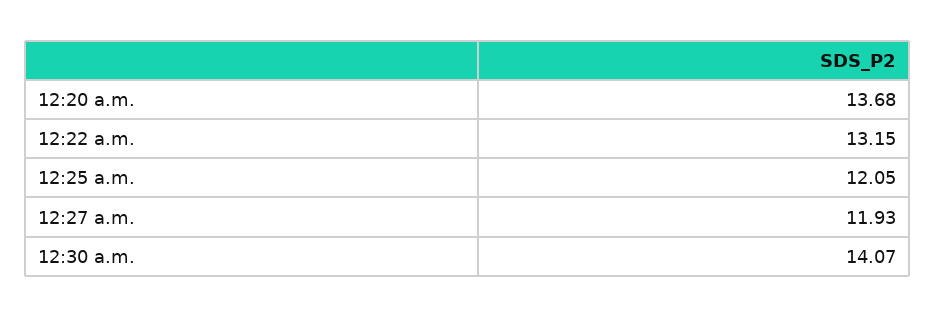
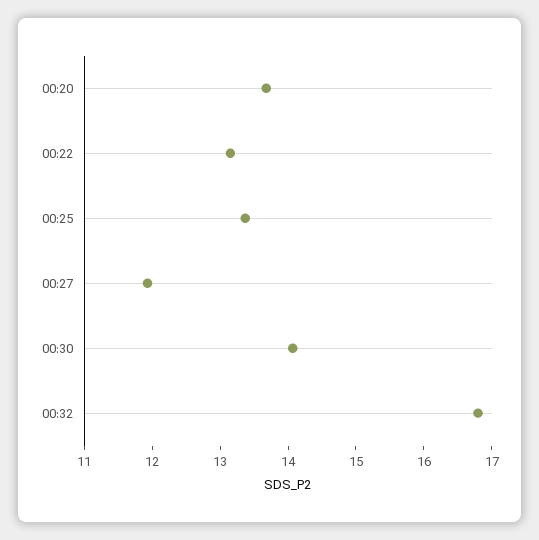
12:25 a.m.: 12.05 -> 13.4
00:32: none -> 16.8

